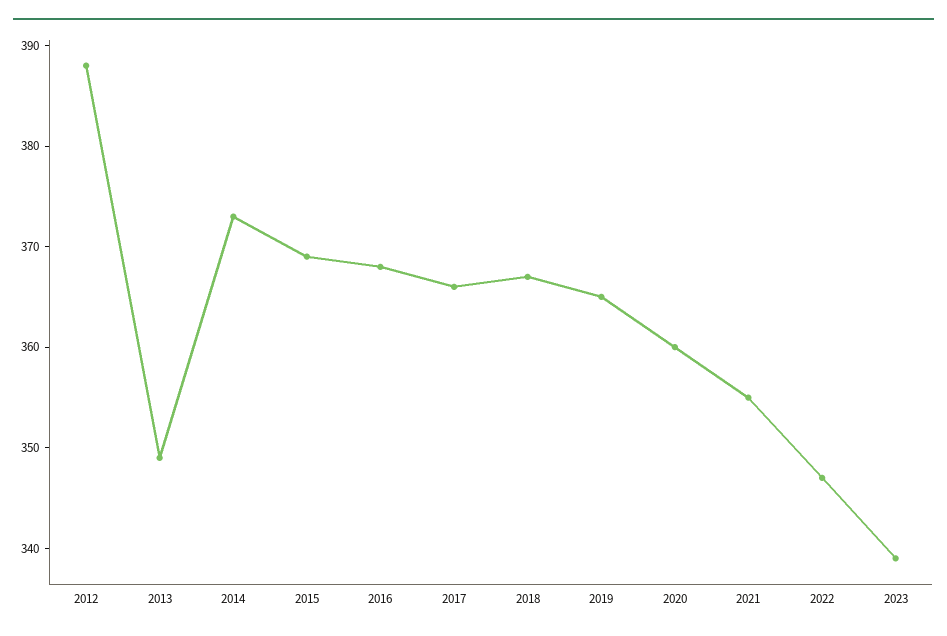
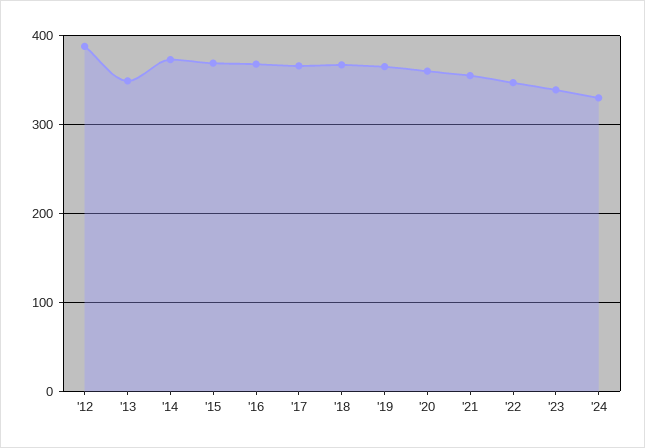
'24: none -> 330

